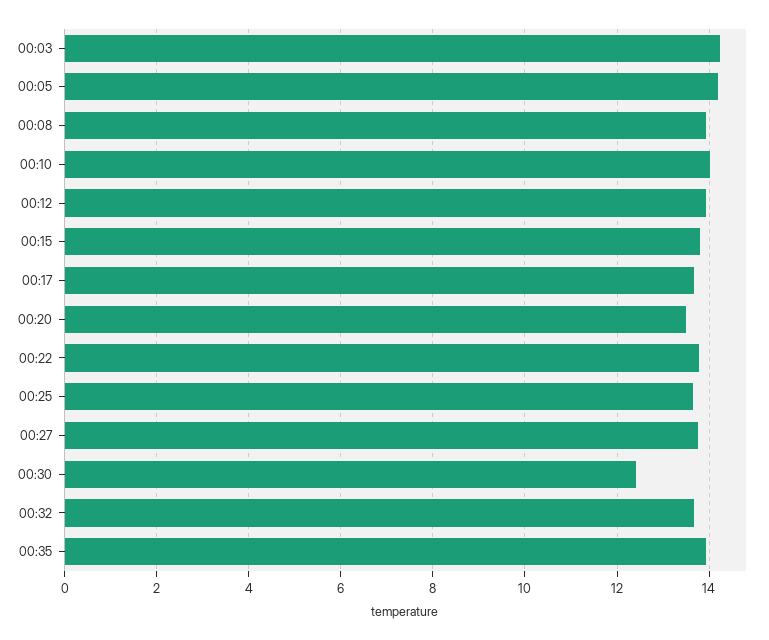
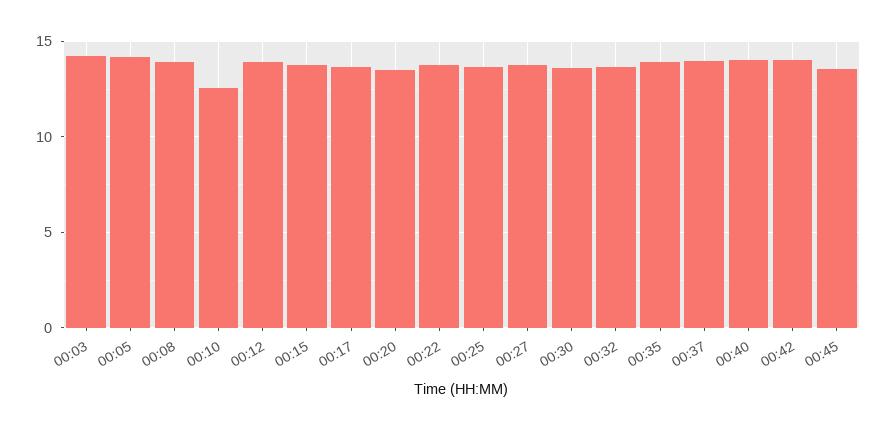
00:10: 14 -> 12.5
00:30: 12.4 -> 13.5
00:37: none -> 14
00:40: none -> 14
00:42: none -> 14
00:45: none -> 13.5

